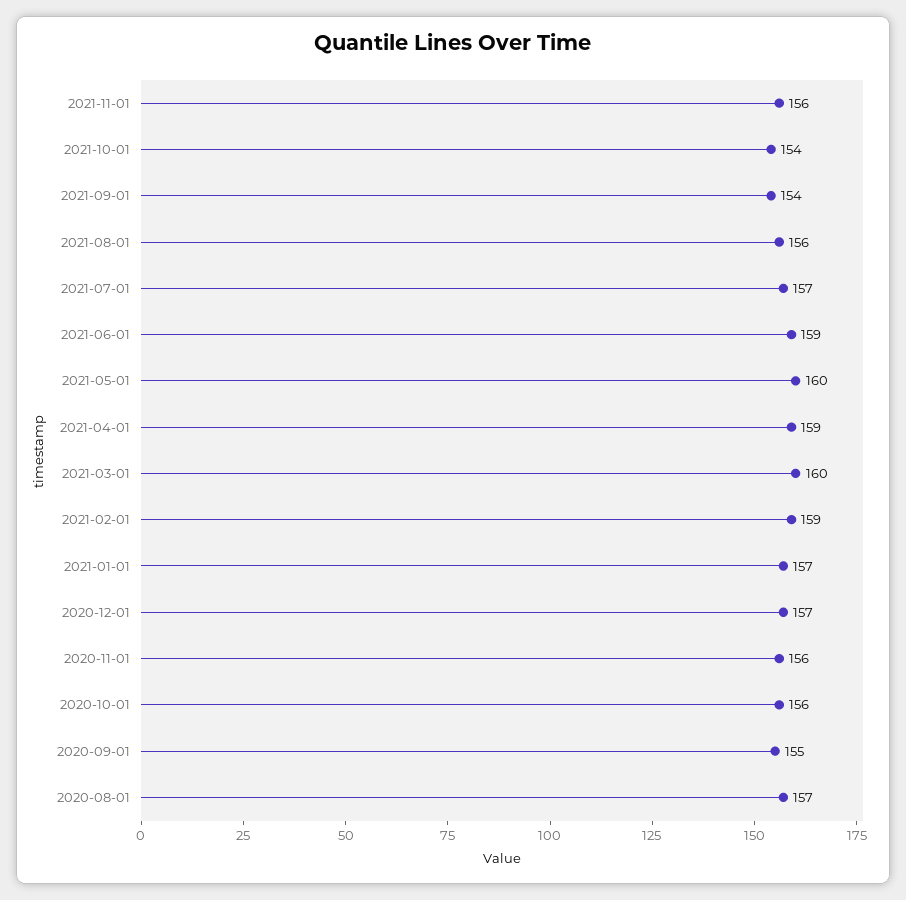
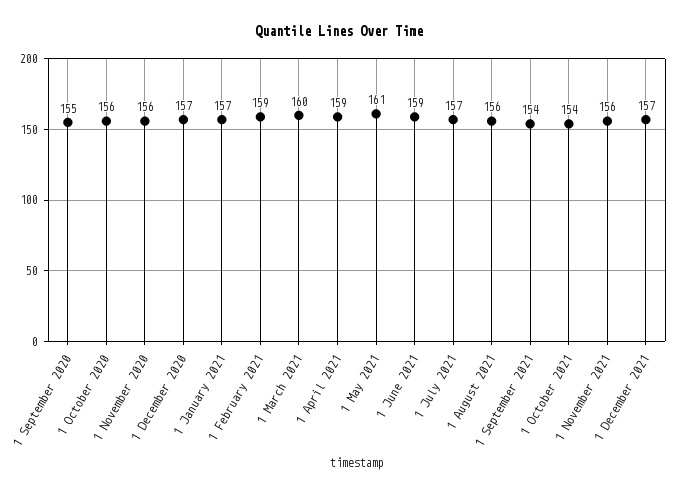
2021-05-01: 160 -> 161
2020-08-01: 157 -> none
1 December 2021: none -> 157

